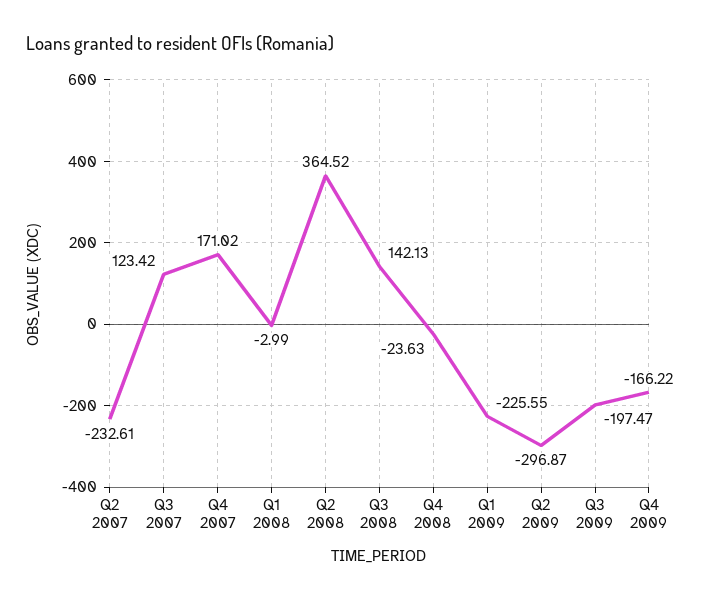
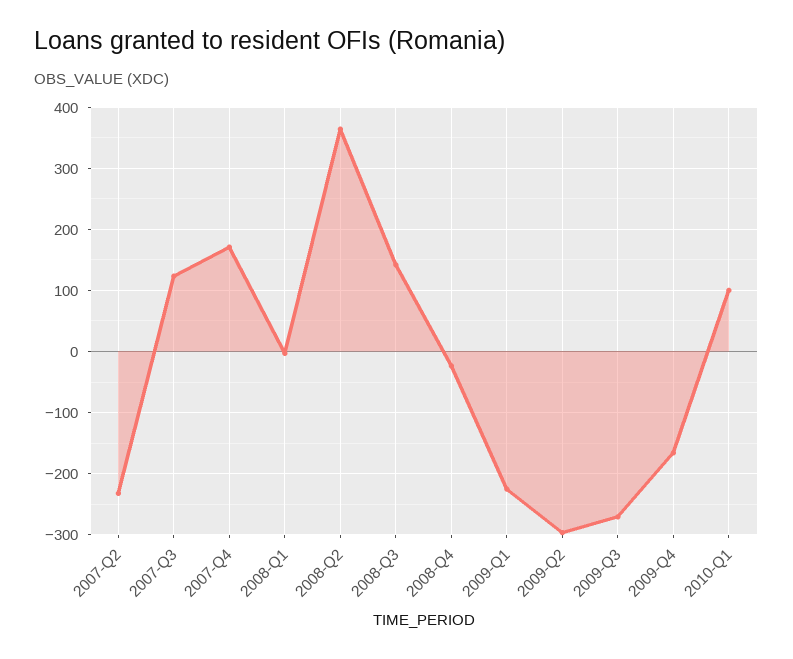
Q3 2009: -197.47 -> -270
2010-Q1: none -> 100

